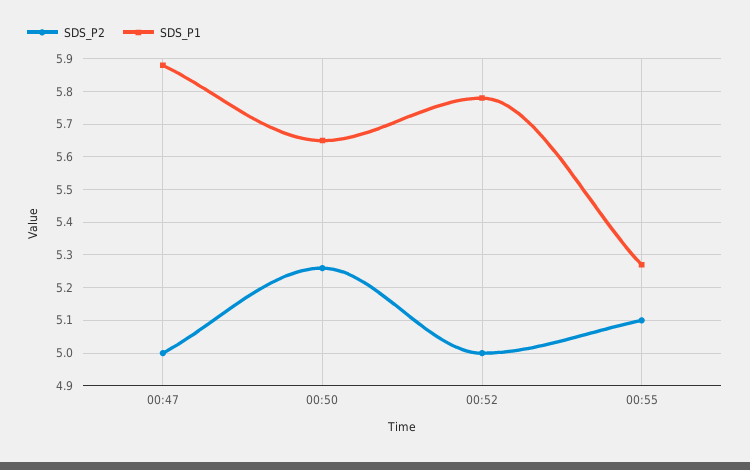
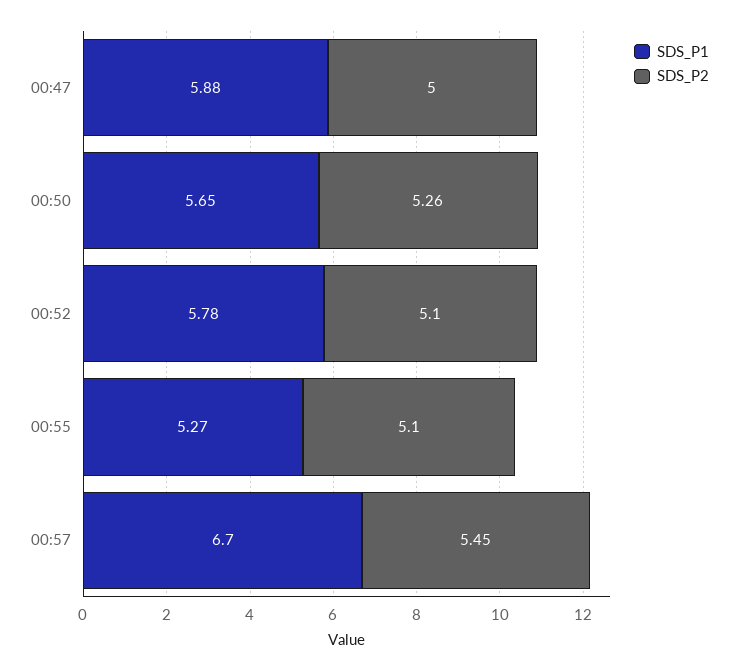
SDS_P2, 00:52: 5 -> 5.1
SDS_P1, 00:57: none -> 6.7
SDS_P2, 00:57: none -> 5.45

